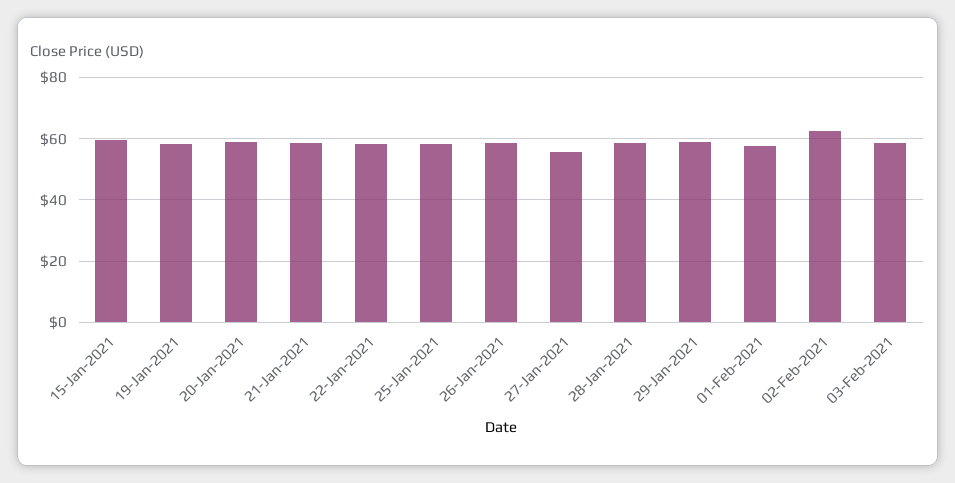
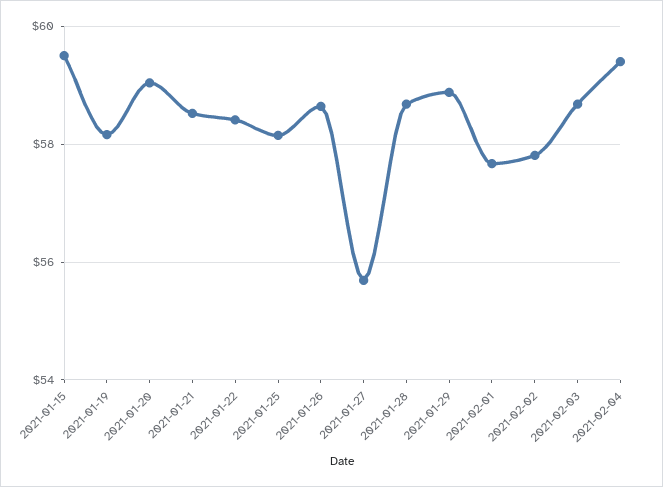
02-Feb-2021: 62 -> 57.8
2021-02-04: none -> 59.4

